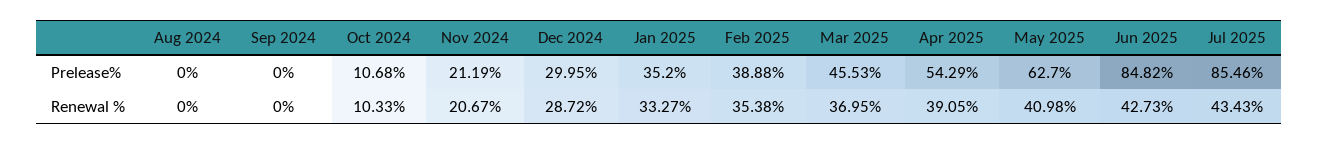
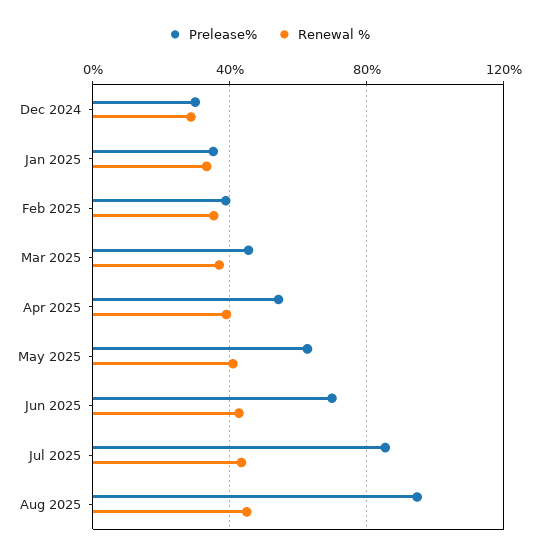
Prelease%, Aug 2024: 0 -> none
Prelease%, Sep 2024: 0 -> none
Prelease%, Oct 2024: 10.68 -> none
Prelease%, Nov 2024: 21.19 -> none
Prelease%, Jun 2025: 84.82 -> 70
Renewal %, Aug 2024: 0 -> none
Renewal %, Sep 2024: 0 -> none
Renewal %, Oct 2024: 10.33 -> none
Renewal %, Nov 2024: 20.67 -> none
Prelease%, Aug 2025: none -> 95
Renewal %, Aug 2025: none -> 45

